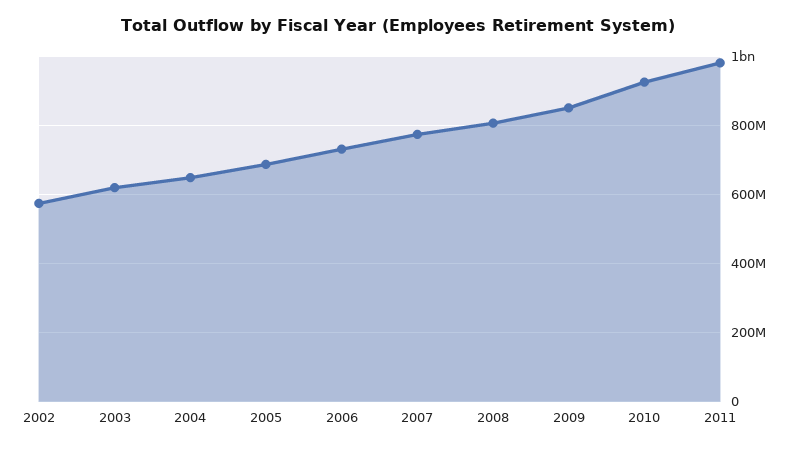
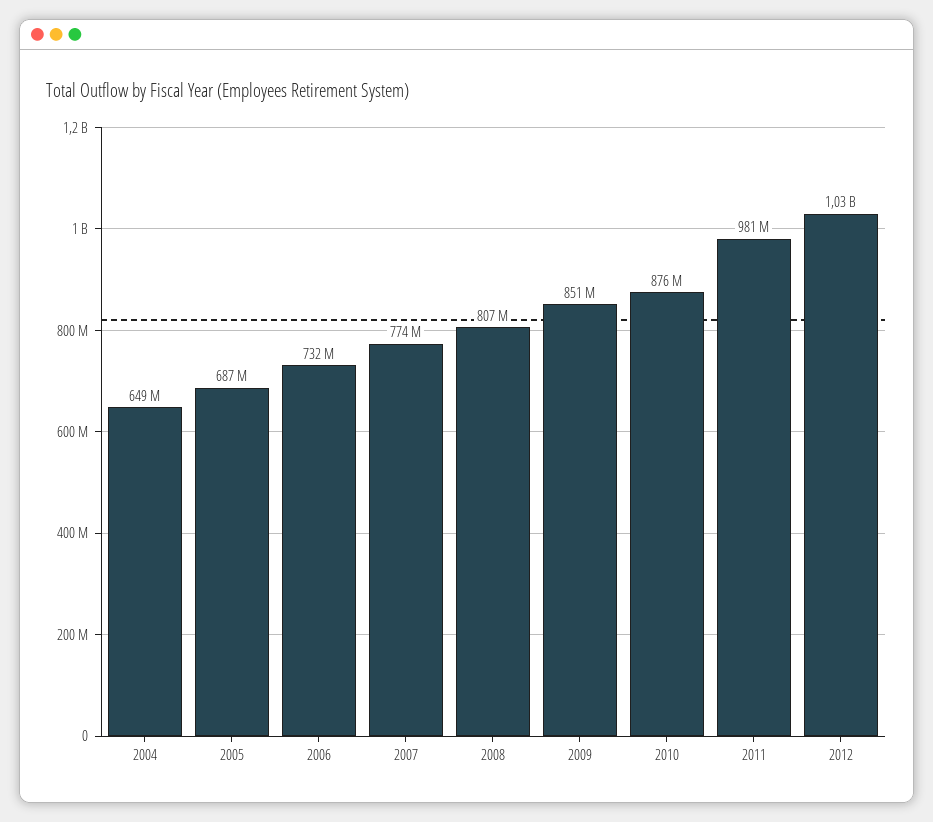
2002: 580000000 -> none
2003: 620000000 -> none
2010: 920000000 -> 876000000
2012: none -> 1030000000

